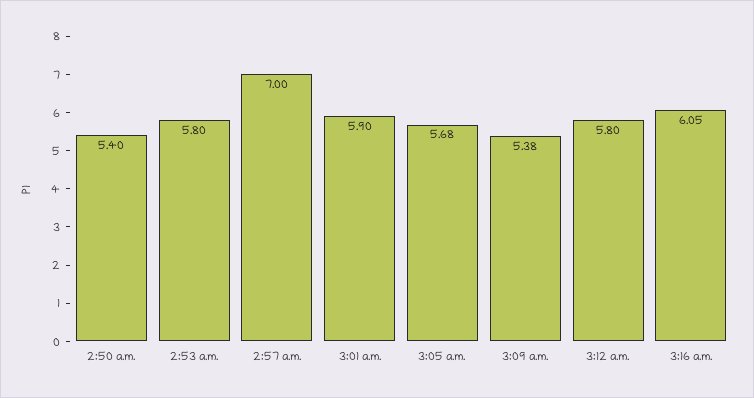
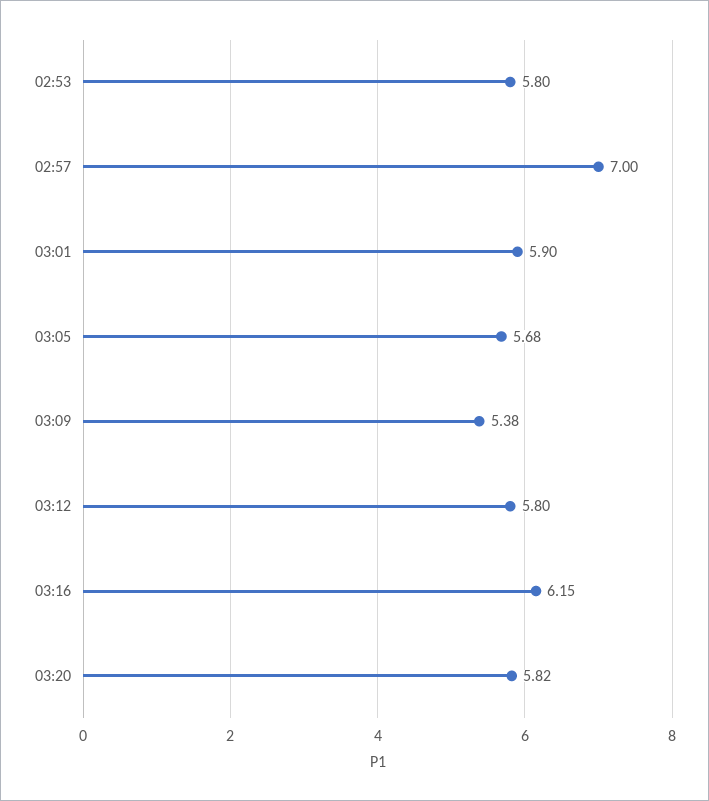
2:50 a.m.: 5.4 -> none
3:16 a.m.: 6.05 -> 6.15
03:20: none -> 5.82

